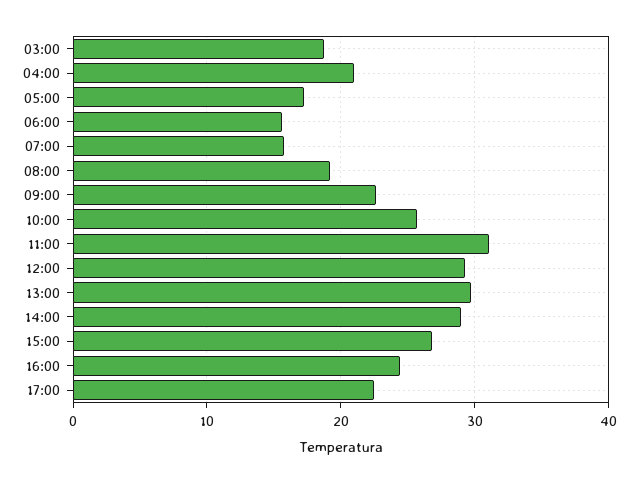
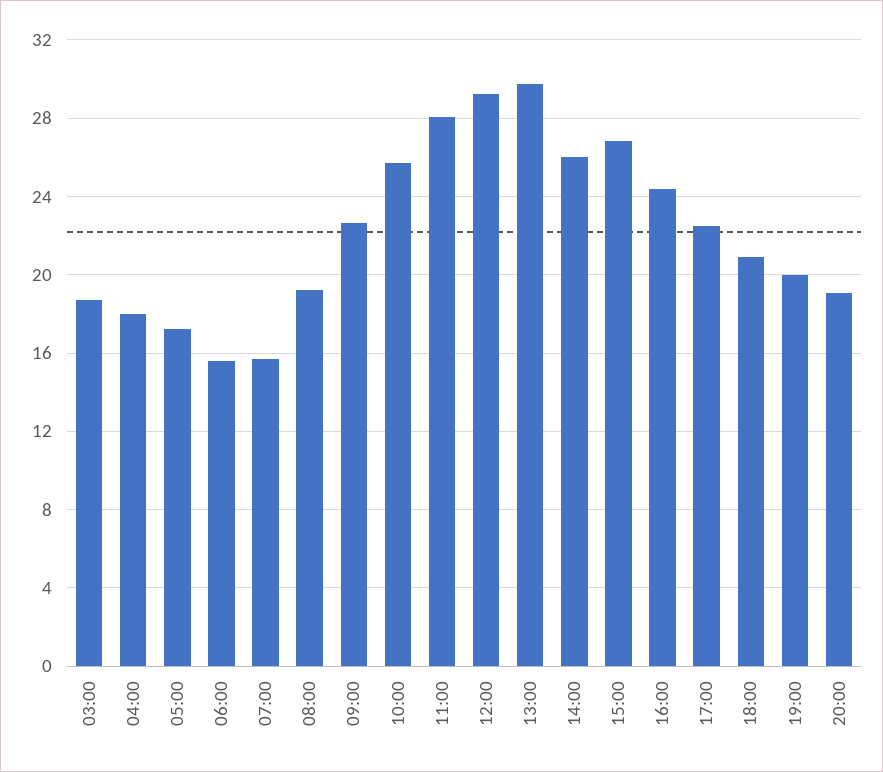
04:00: 21 -> 18
11:00: 31 -> 28
14:00: 29 -> 26
18:00: none -> 21
19:00: none -> 20
20:00: none -> 19

